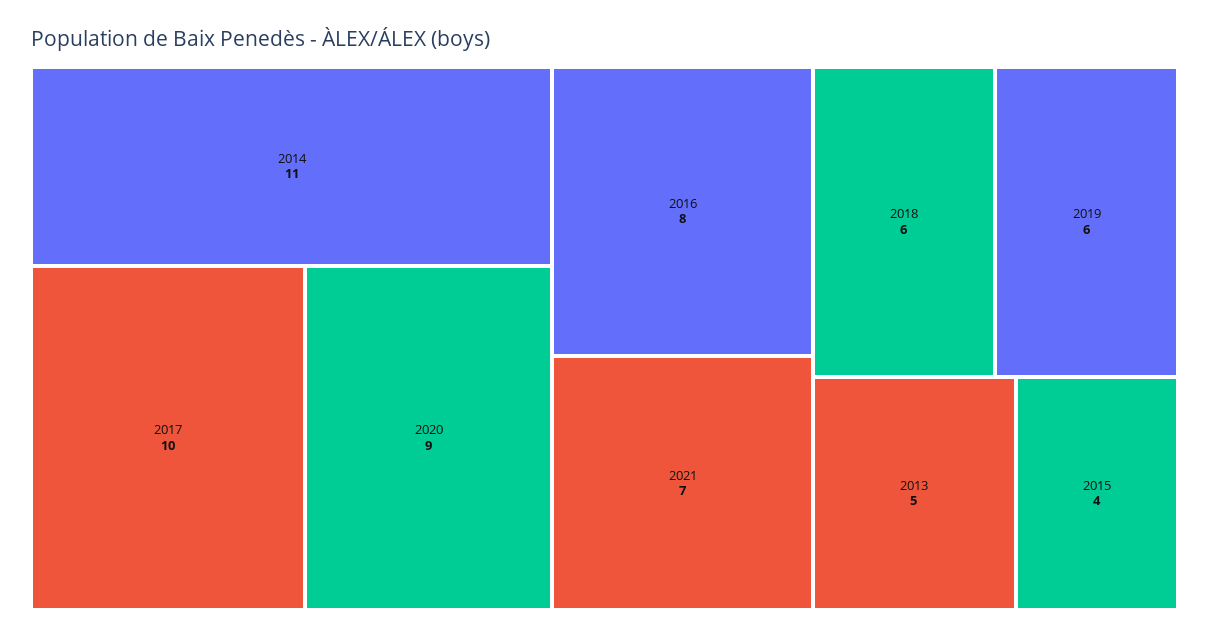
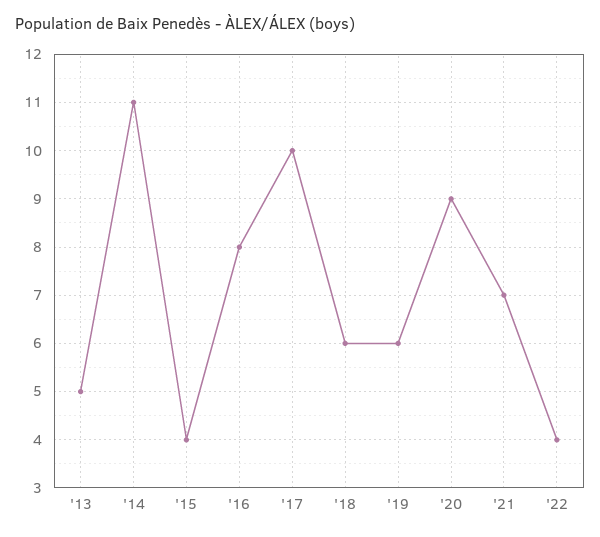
'22: none -> 4

